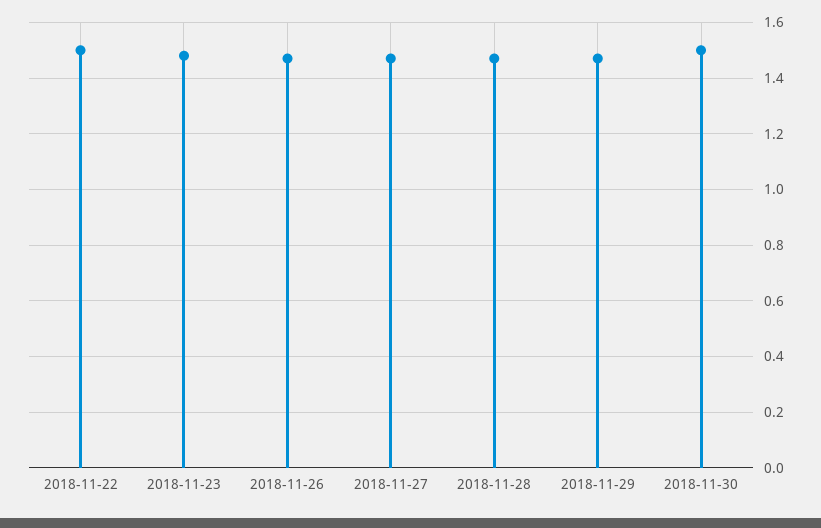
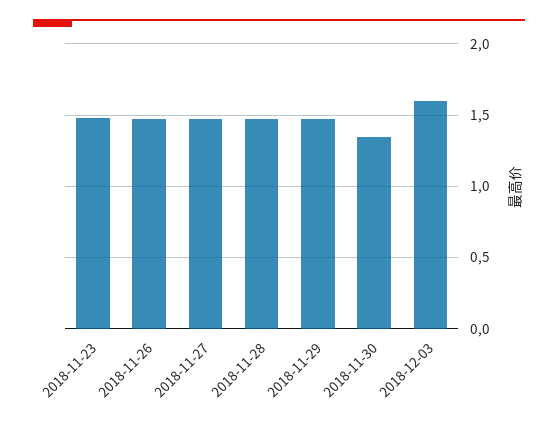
2018-11-22: 1.5 -> none
2018-11-30: 1.5 -> 1.35
2018-12-03: none -> 1.6

